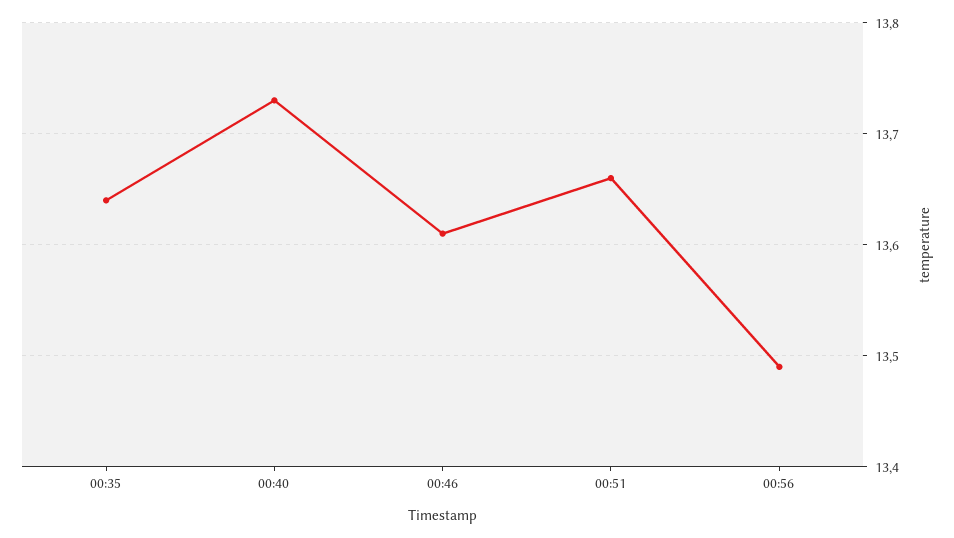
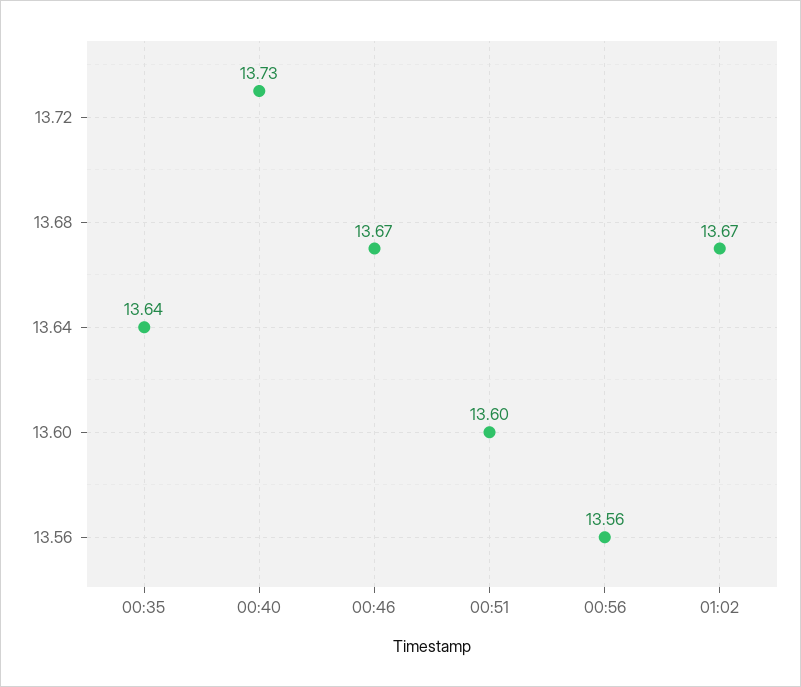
00:46: 13.61 -> 13.67
00:51: 13.66 -> 13.6
00:56: 13.49 -> 13.56
01:02: none -> 13.67

